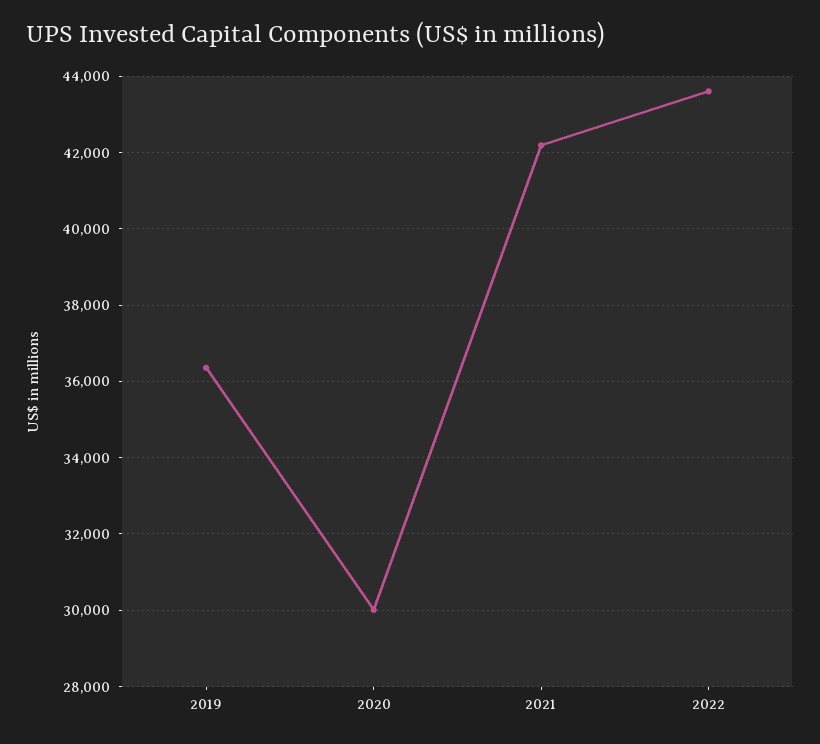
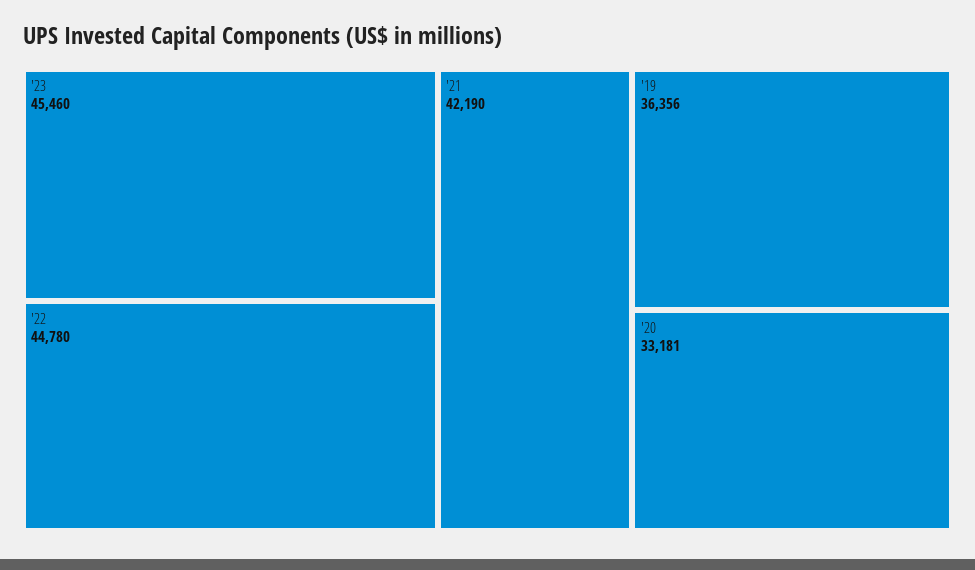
2020: 30000 -> 33181
2022: 43600 -> 44780
'23: none -> 45460

